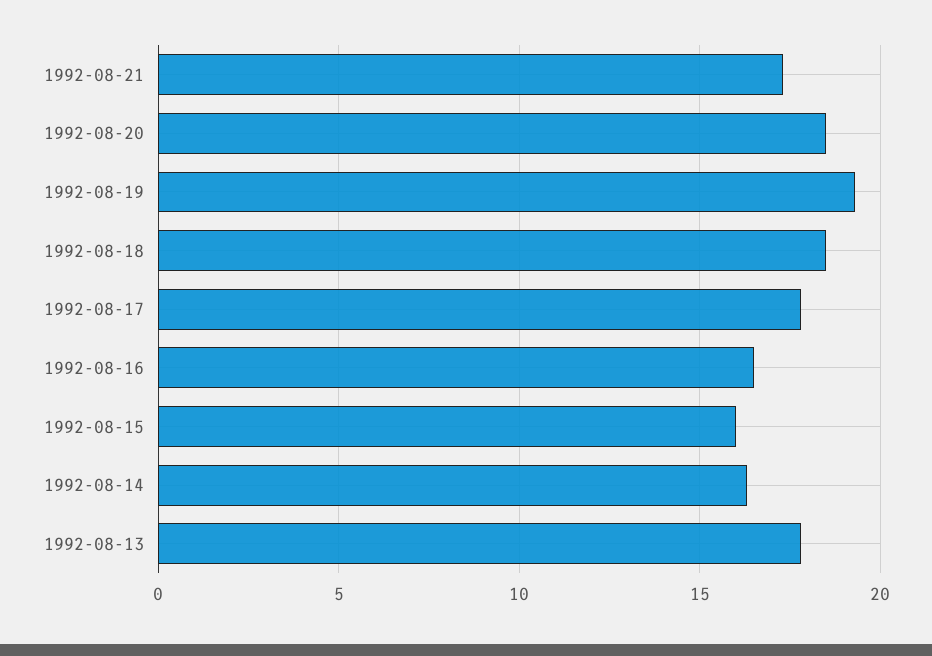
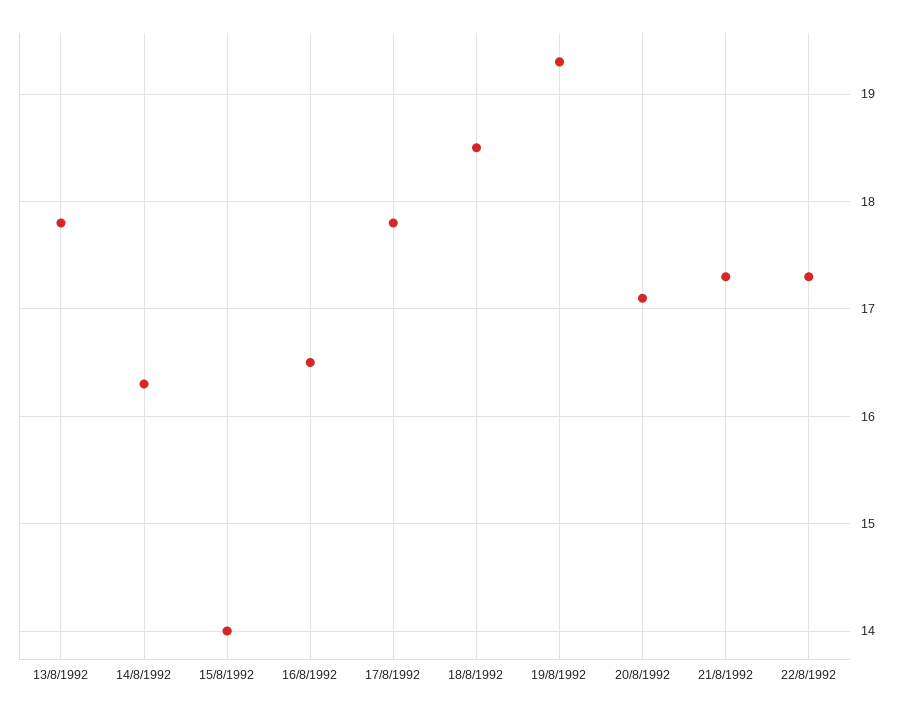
1992-08-20: 18.5 -> 17.1
1992-08-15: 16 -> 14
22/8/1992: none -> 17.3

